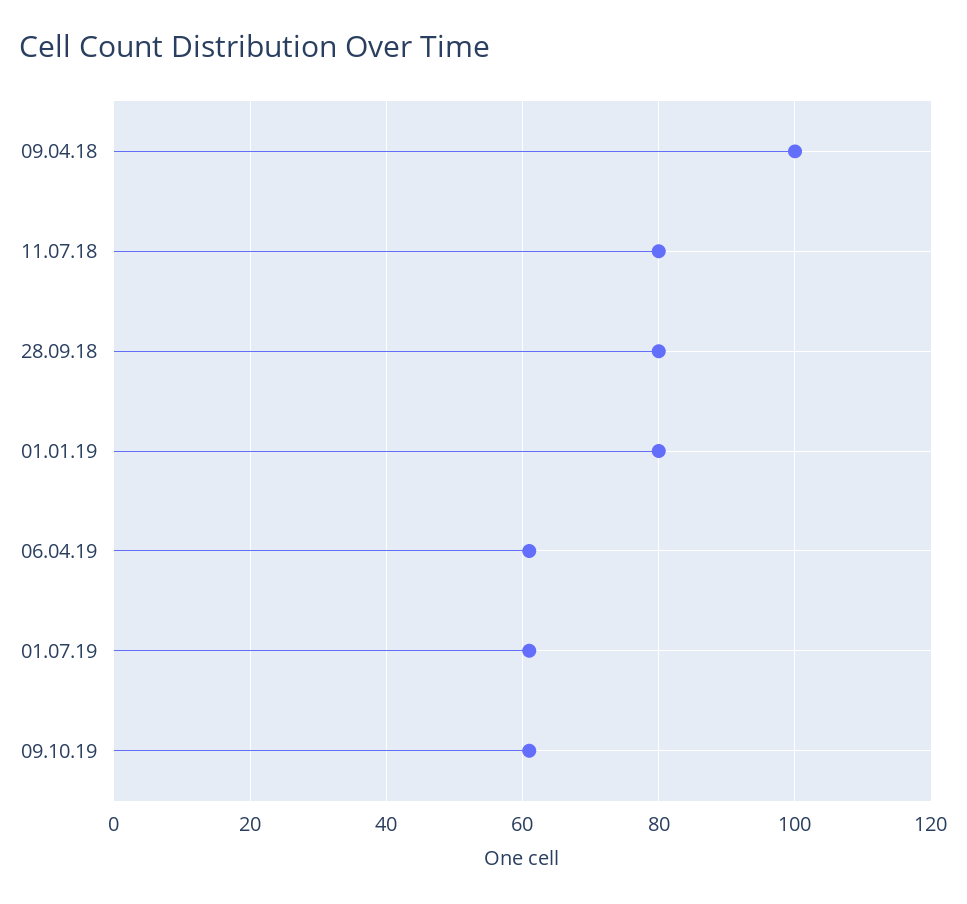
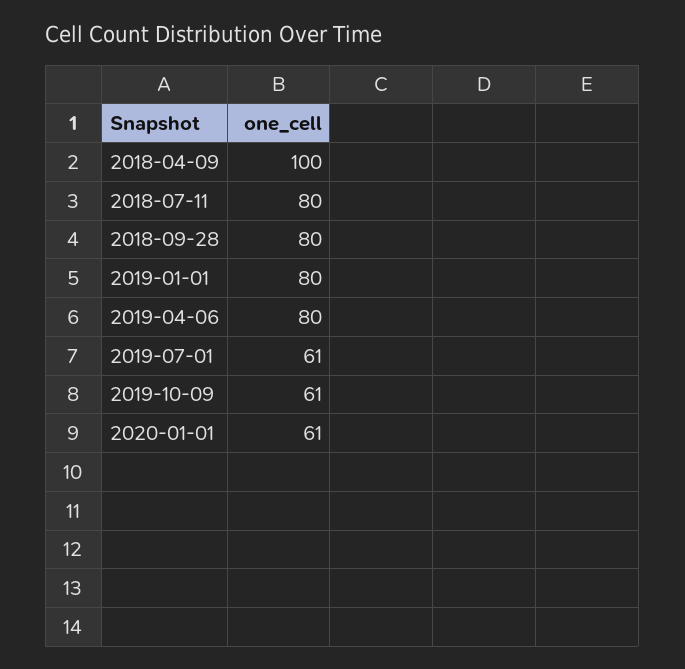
06.04.19: 60 -> 80
2020-01-01: none -> 61

